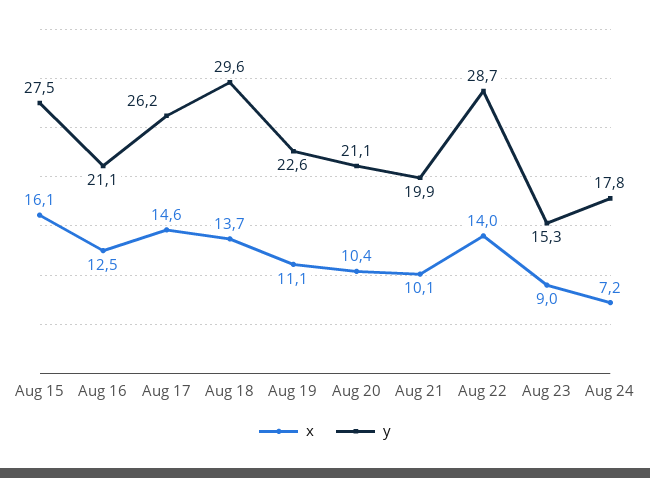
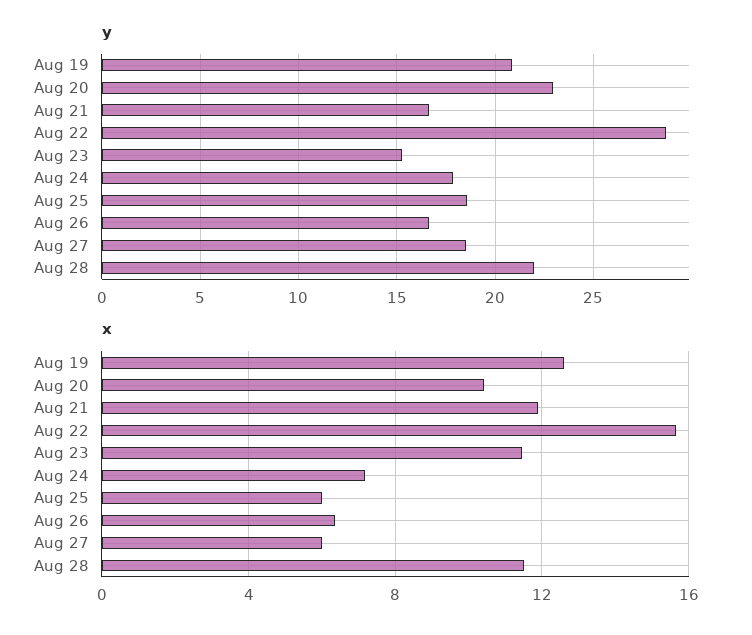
x, Aug 15: 16.1 -> none
y, Aug 15: 27.5 -> none
x, Aug 16: 12.5 -> none
y, Aug 16: 21.1 -> none
x, Aug 17: 14.6 -> none
y, Aug 17: 26.2 -> none
x, Aug 18: 13.7 -> none
y, Aug 18: 29.6 -> none
x, Aug 19: 11.1 -> 12.5
y, Aug 19: 22.6 -> 21
y, Aug 20: 21.1 -> 23
x, Aug 21: 10.1 -> 12
y, Aug 21: 19.9 -> 16.5
x, Aug 22: 14 -> 15.5
x, Aug 23: 9 -> 11.5
y, Aug 25: none -> 18.5
y, Aug 26: none -> 16.5
y, Aug 27: none -> 18.5
y, Aug 28: none -> 22
x, Aug 25: none -> 6
x, Aug 26: none -> 6.5
x, Aug 27: none -> 6
x, Aug 28: none -> 11.5

